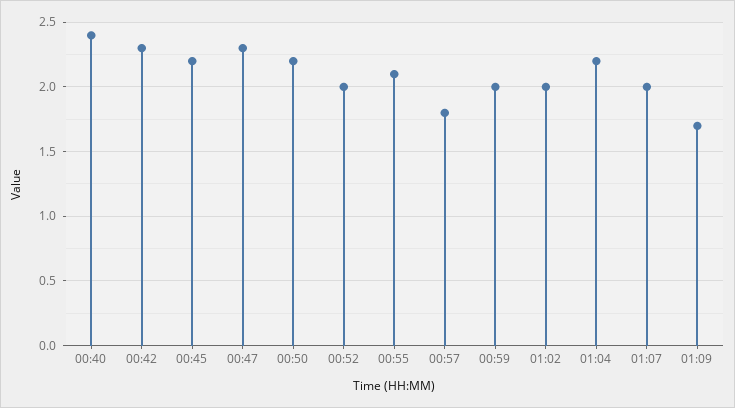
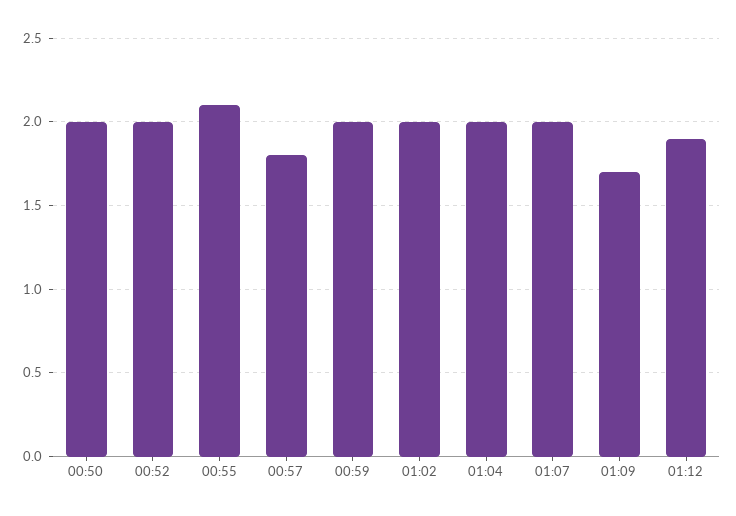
00:40: 2.4 -> none
00:42: 2.3 -> none
00:45: 2.2 -> none
00:47: 2.3 -> none
00:50: 2.2 -> 2
01:04: 2.2 -> 2
01:12: none -> 1.9

